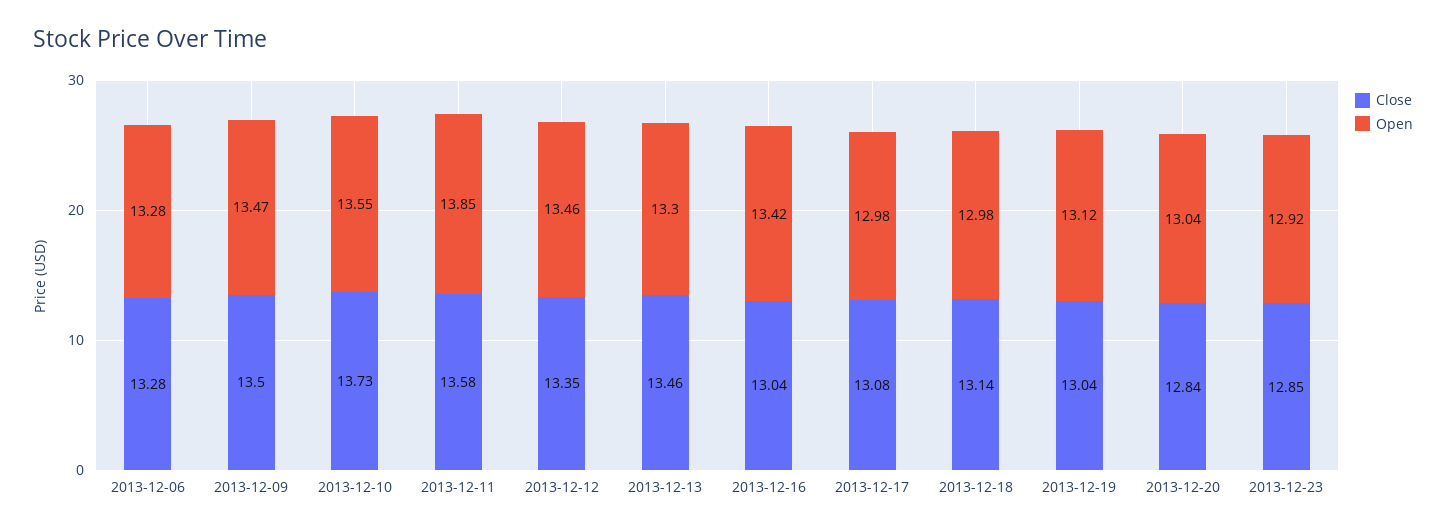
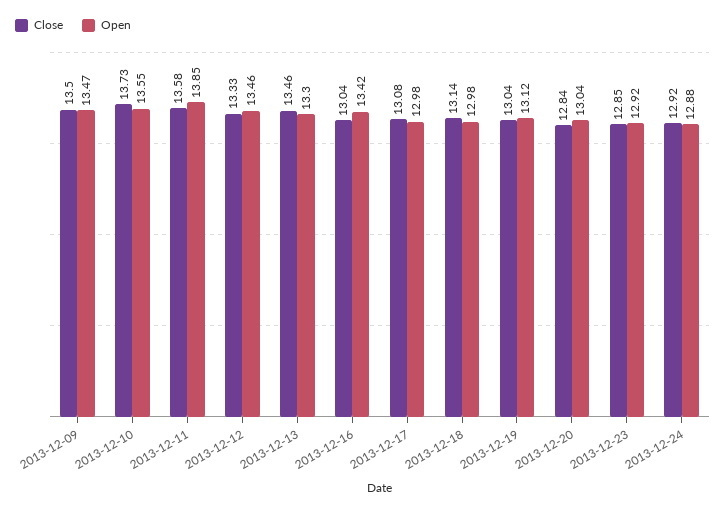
Close, 2013-12-06: 13.28 -> none
Open, 2013-12-06: 13.28 -> none
Close, 2013-12-12: 13.35 -> 13.33
Close, 2013-12-24: none -> 12.92
Open, 2013-12-24: none -> 12.88

